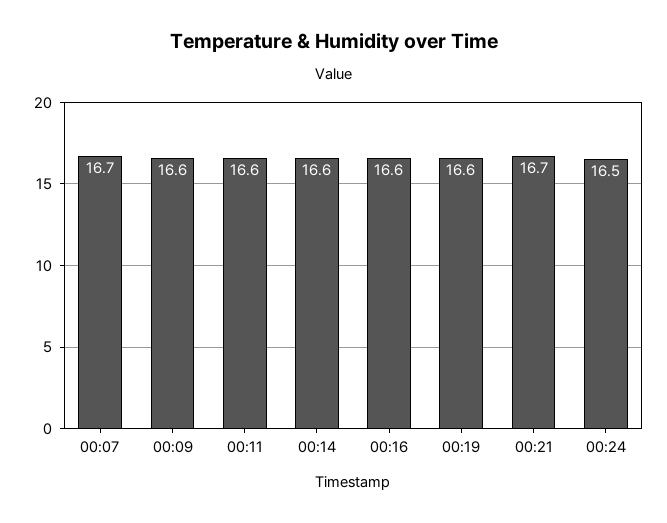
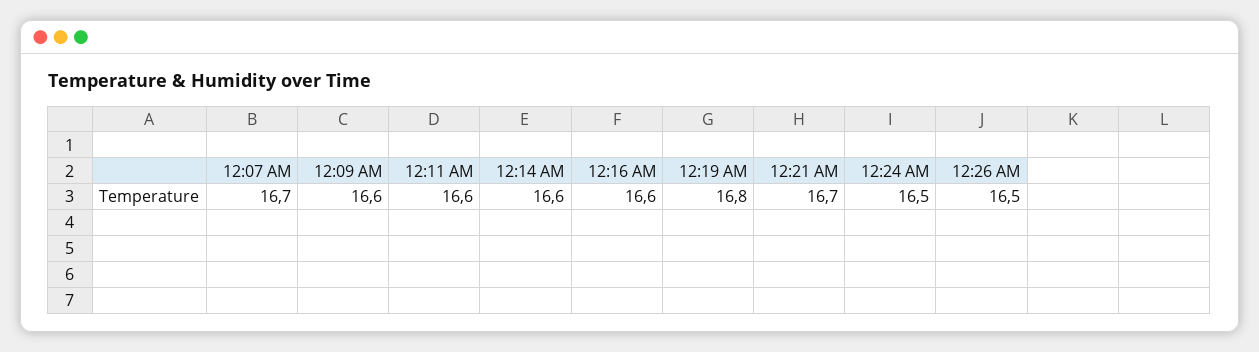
00:19: 16.6 -> 16.8
12:26 AM: none -> 16.5

